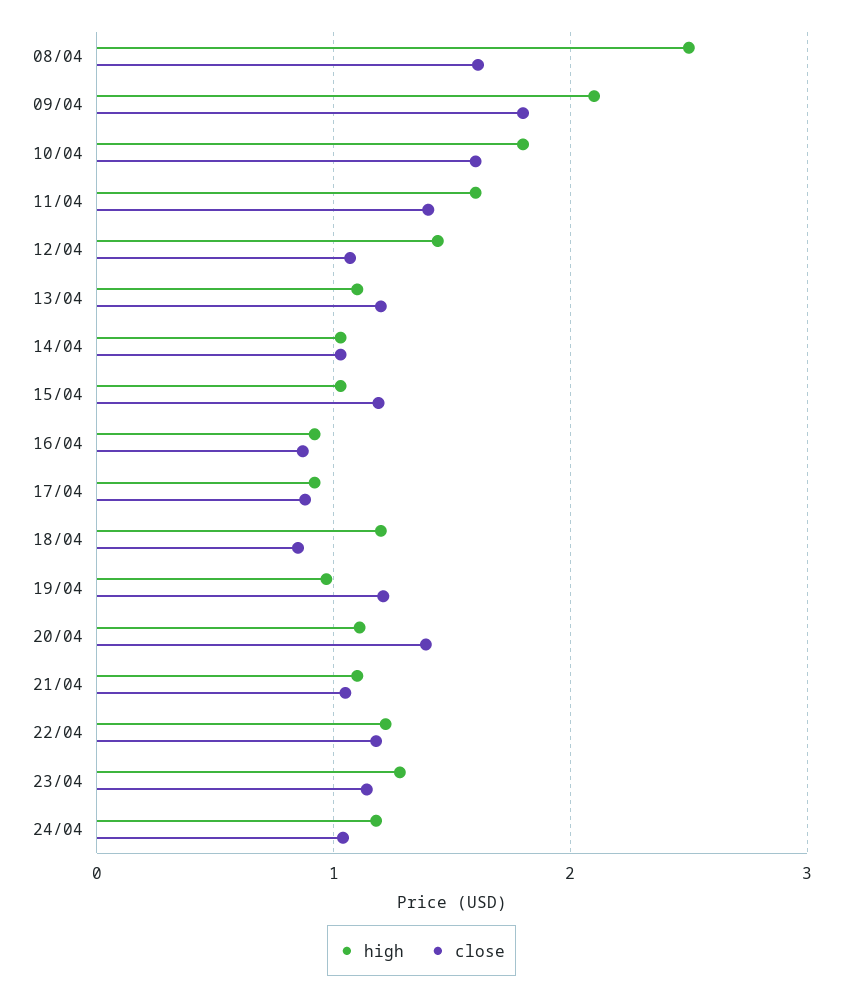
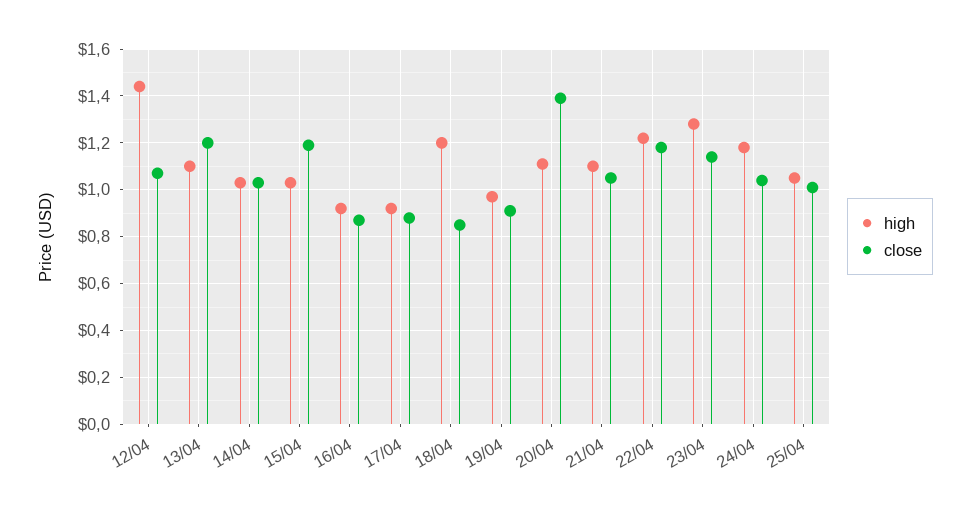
high, 08/04: 2.5 -> none
close, 08/04: 1.6 -> none
high, 09/04: 2.1 -> none
close, 09/04: 1.8 -> none
high, 10/04: 1.8 -> none
close, 10/04: 1.6 -> none
high, 11/04: 1.6 -> none
close, 11/04: 1.4 -> none
close, 19/04: 1.2 -> 0.9
high, 25/04: none -> 1.05
close, 25/04: none -> 1

